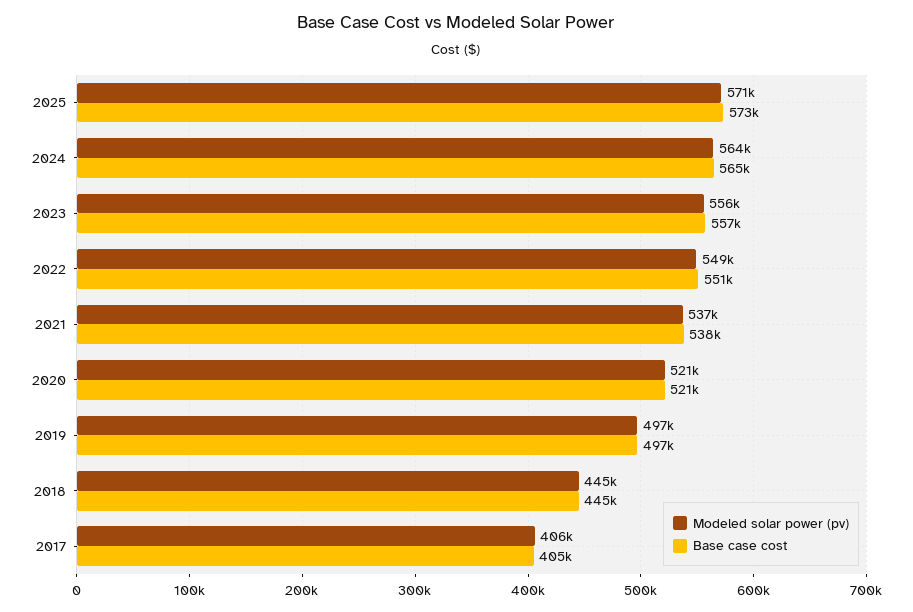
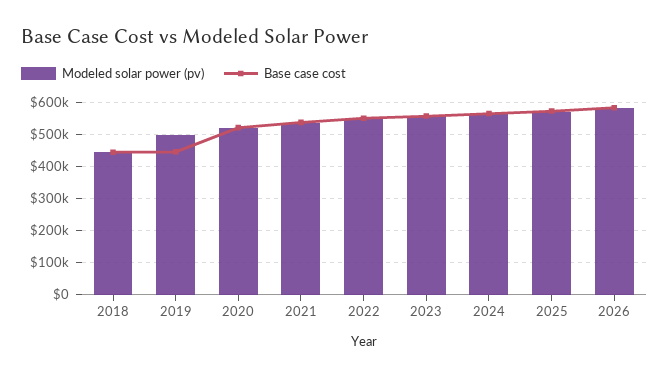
Base case cost, 2019: 497000 -> 440000
Modeled solar power (pv), 2017: 406000 -> none
Base case cost, 2017: 405000 -> none
Modeled solar power (pv), 2026: none -> 580000
Base case cost, 2026: none -> 580000

